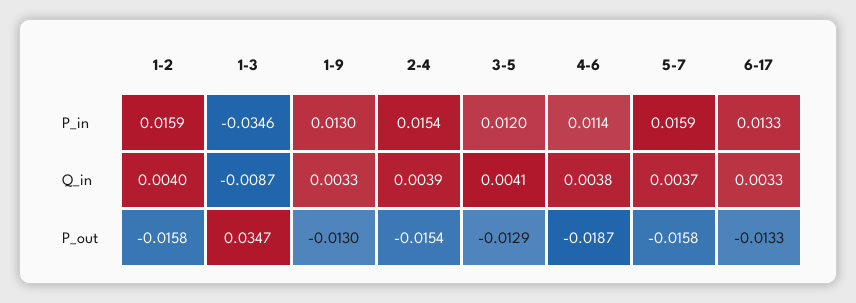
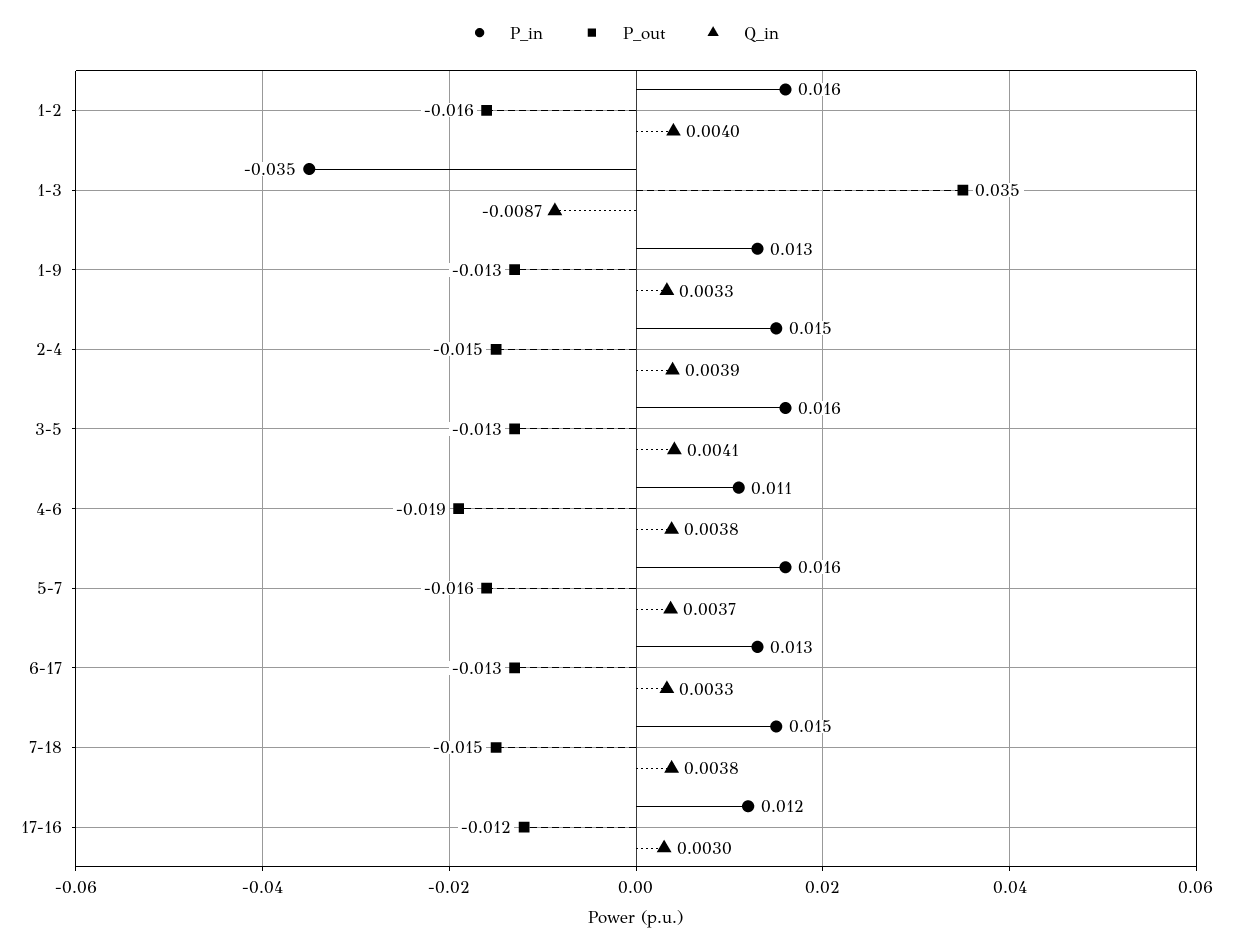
P_in, 3-5: 0.012 -> 0.016
P_in, 7-18: none -> 0.015
P_out, 7-18: none -> -0.015
Q_in, 7-18: none -> 0.0038
P_in, 17-16: none -> 0.012
P_out, 17-16: none -> -0.012
Q_in, 17-16: none -> 0.003

